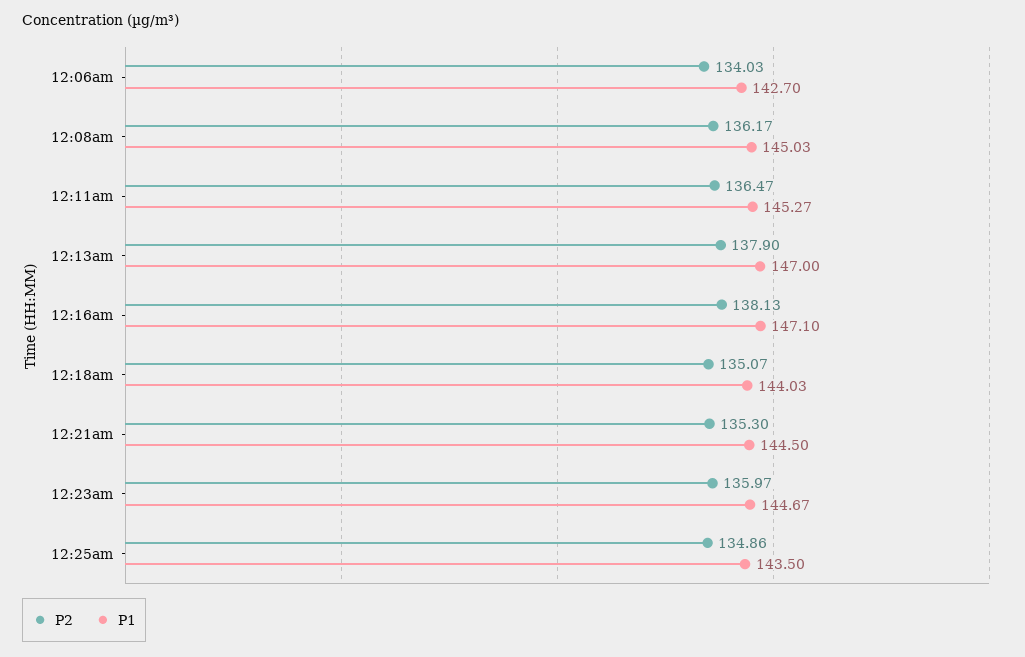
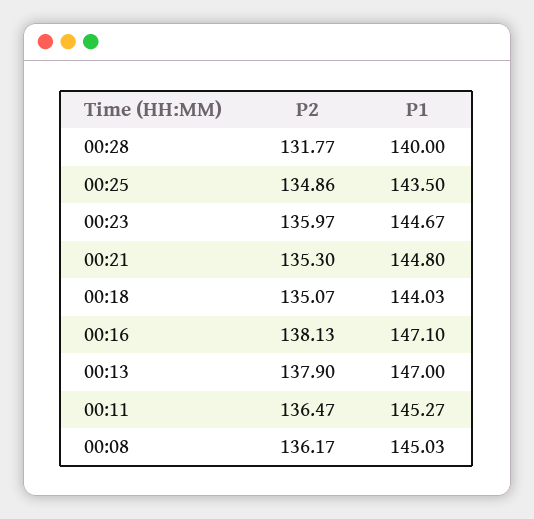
P2, 12:06am: 134.03 -> none
P1, 12:06am: 142.7 -> none
P1, 12:21am: 144.5 -> 144.8
P2, 00:28: none -> 131.77
P1, 00:28: none -> 140

